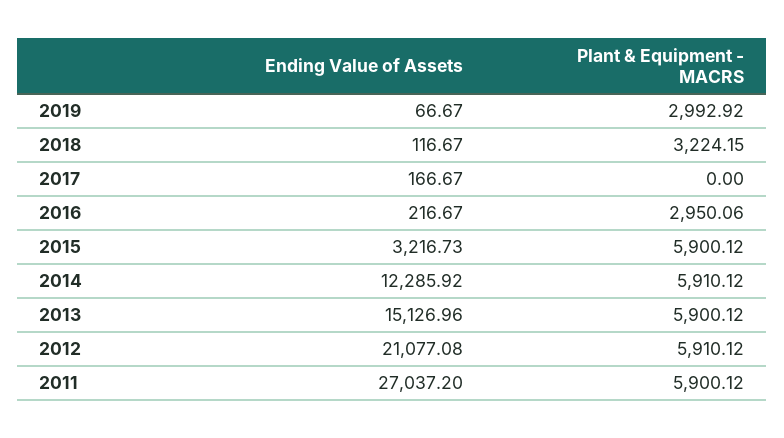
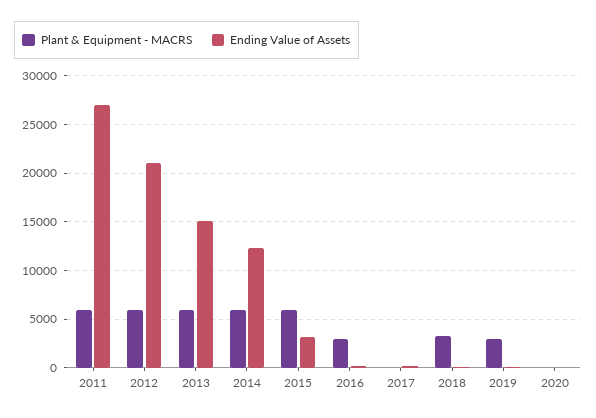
Plant & Equipment - MACRS, 2020: none -> 0
Ending Value of Assets, 2020: none -> 0

